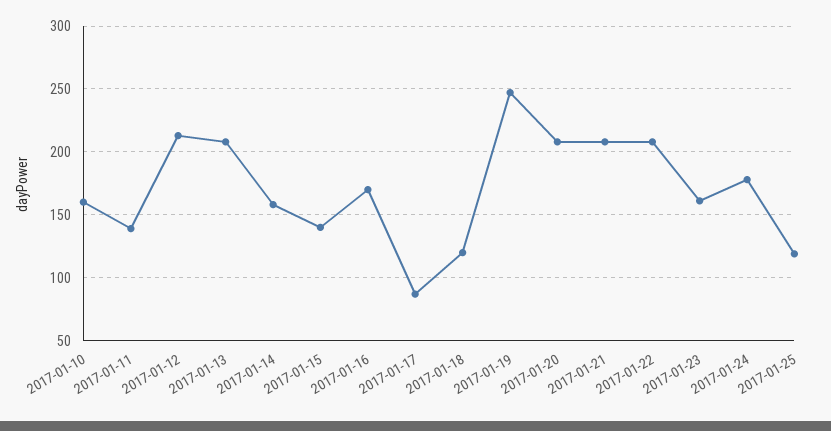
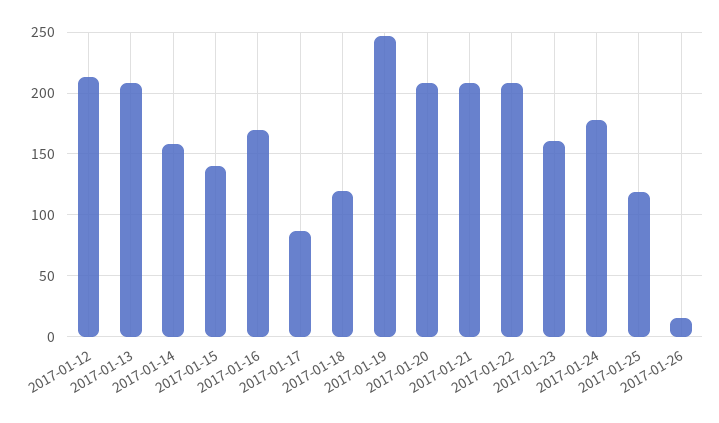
2017-01-10: 160 -> none
2017-01-11: 140 -> none
2017-01-26: none -> 15

